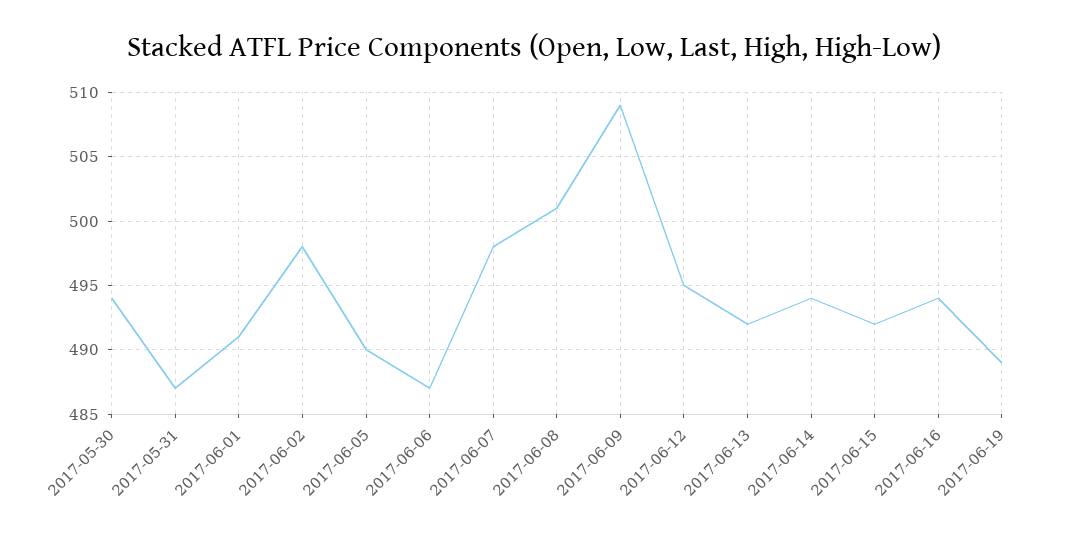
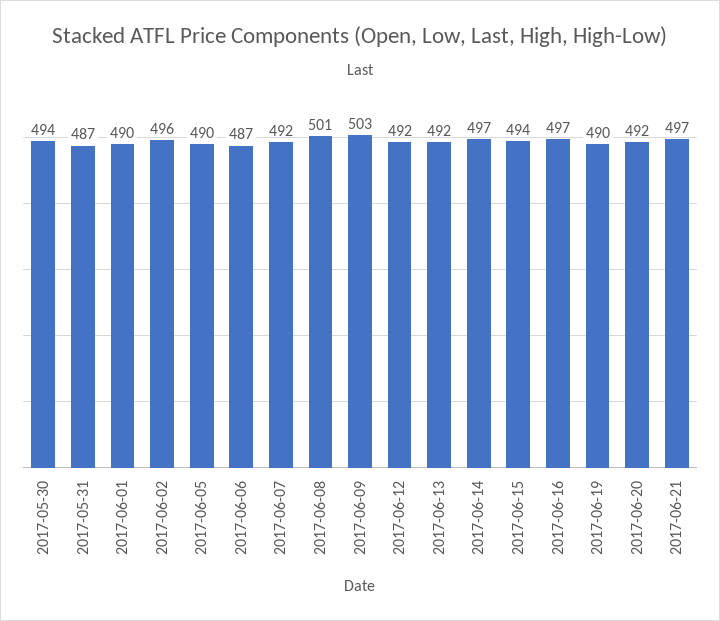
2017-06-01: 491 -> 490
2017-06-02: 498 -> 496
2017-06-07: 498 -> 492
2017-06-09: 509 -> 503
2017-06-12: 495 -> 492
2017-06-14: 494 -> 497
2017-06-15: 492 -> 494
2017-06-16: 494 -> 497
2017-06-19: 489 -> 490
2017-06-20: none -> 492
2017-06-21: none -> 497

